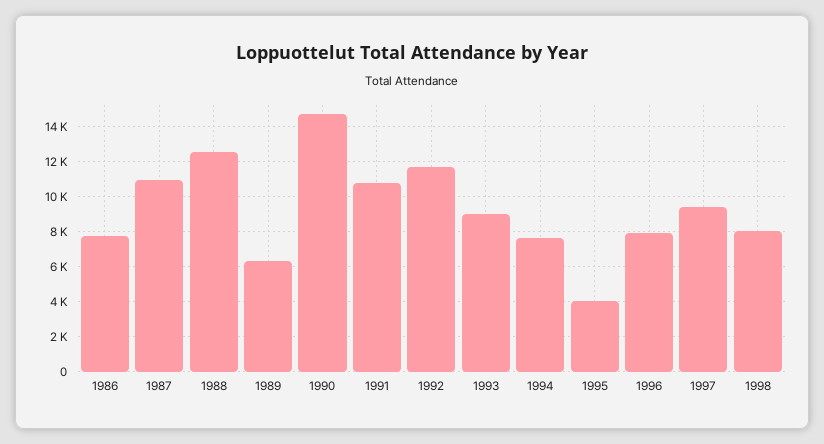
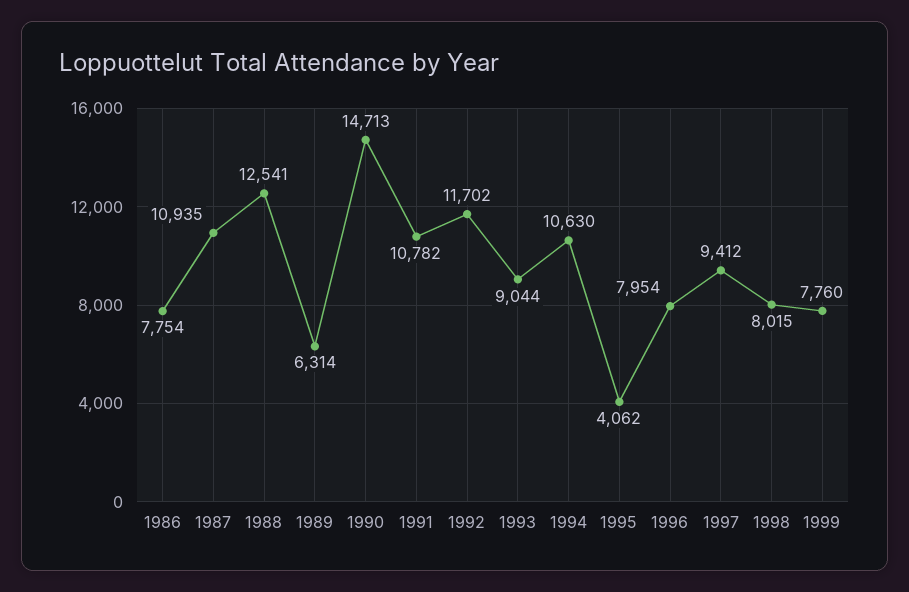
1994: 7500 -> 10630
1999: none -> 7760

